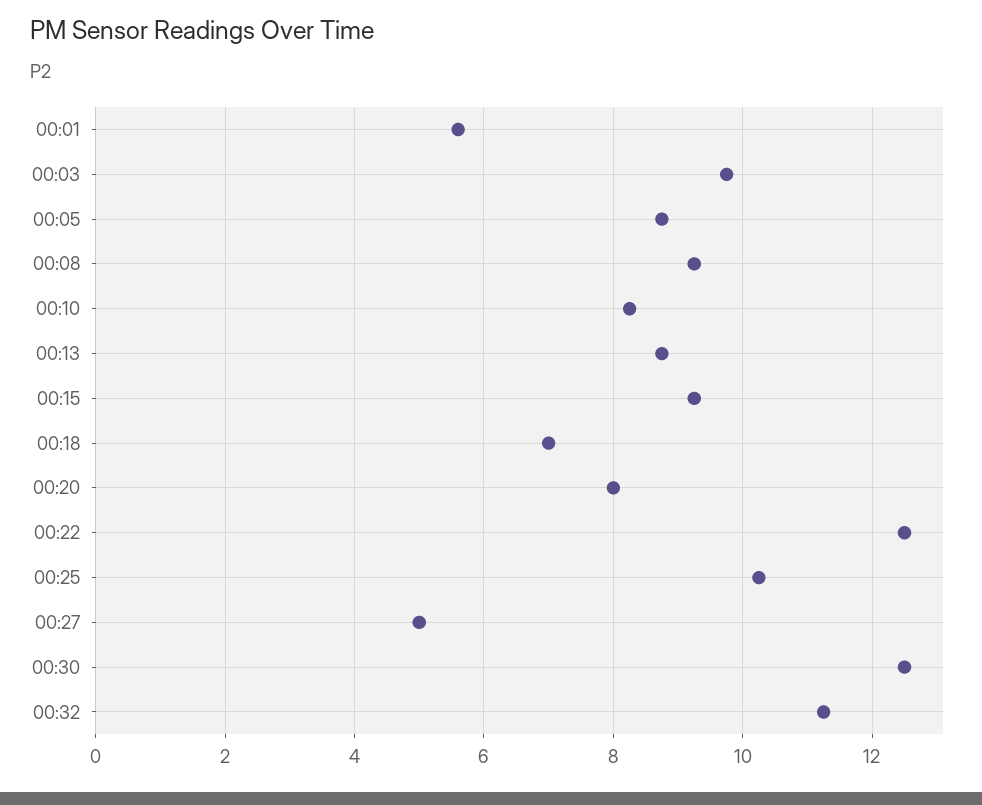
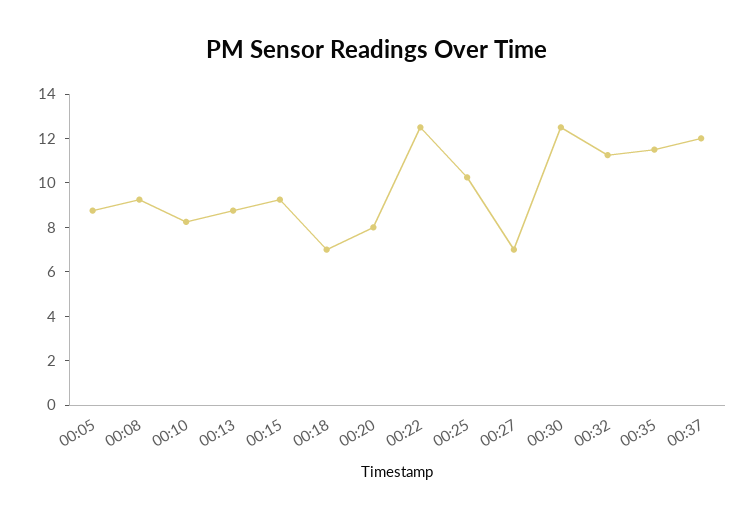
00:01: 5.6 -> none
00:03: 9.8 -> none
00:27: 5 -> 7
00:35: none -> 11.5
00:37: none -> 12

